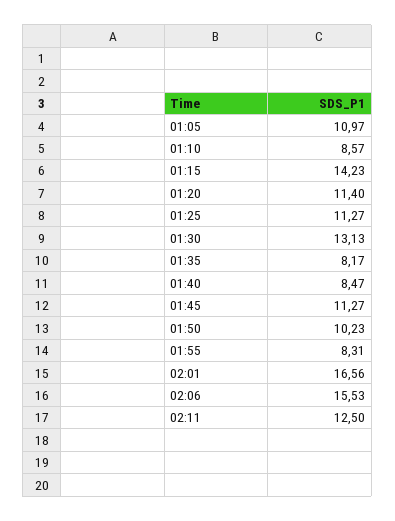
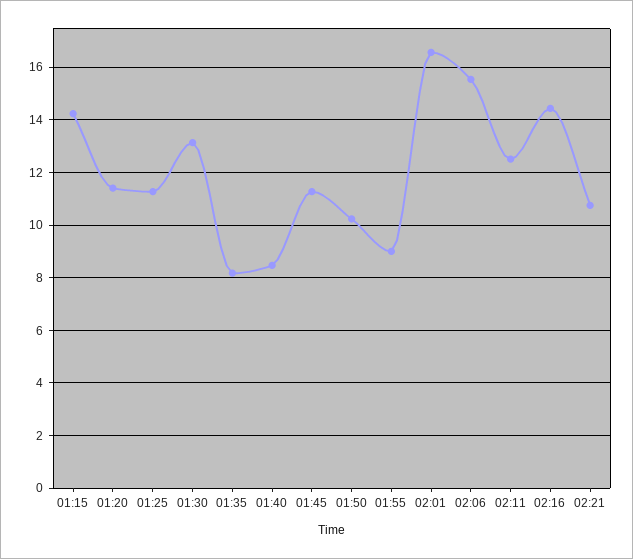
01:05: 10.97 -> none
01:10: 8.57 -> none
01:55: 8.31 -> 9
02:16: none -> 14.5
02:21: none -> 10.75

